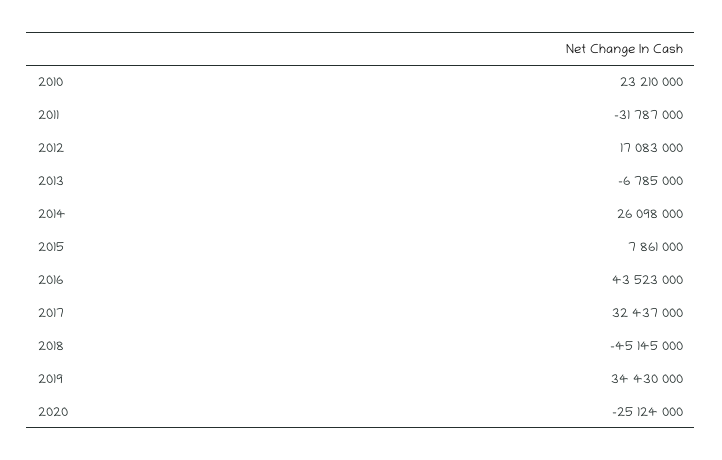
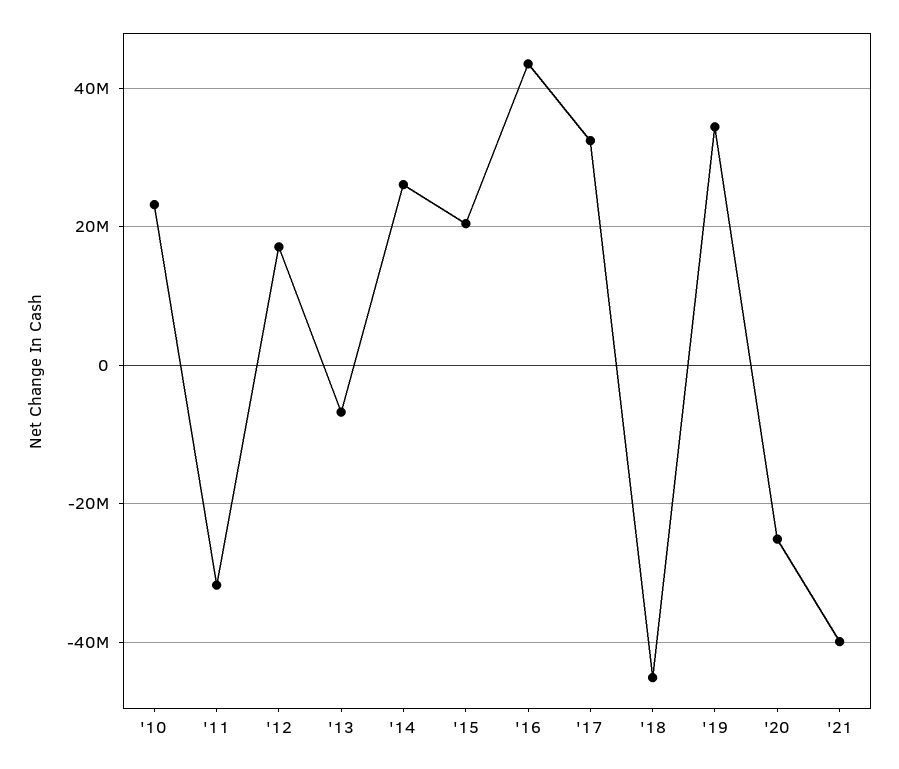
2015: 7861000 -> 20000000
'21: none -> -40000000

